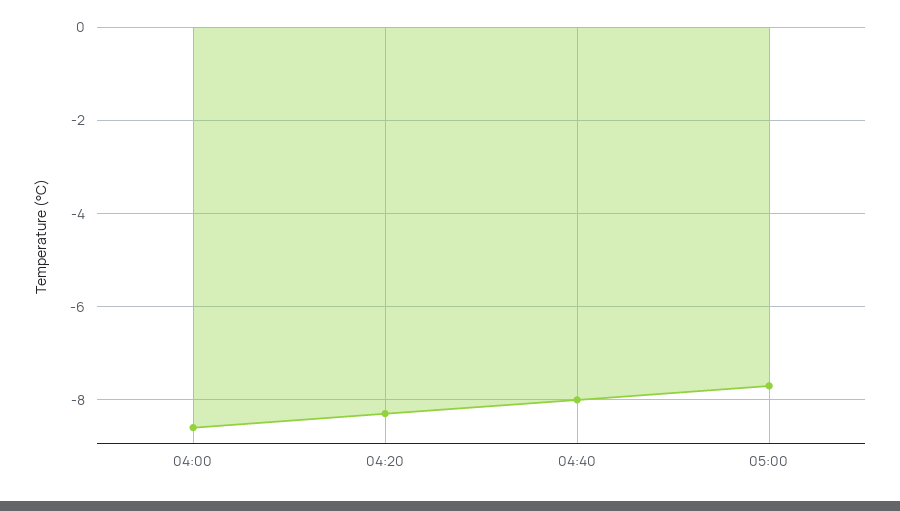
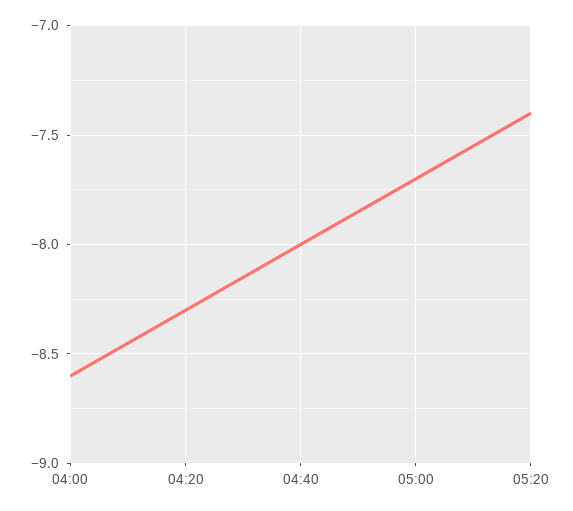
05:20: none -> -7.4

